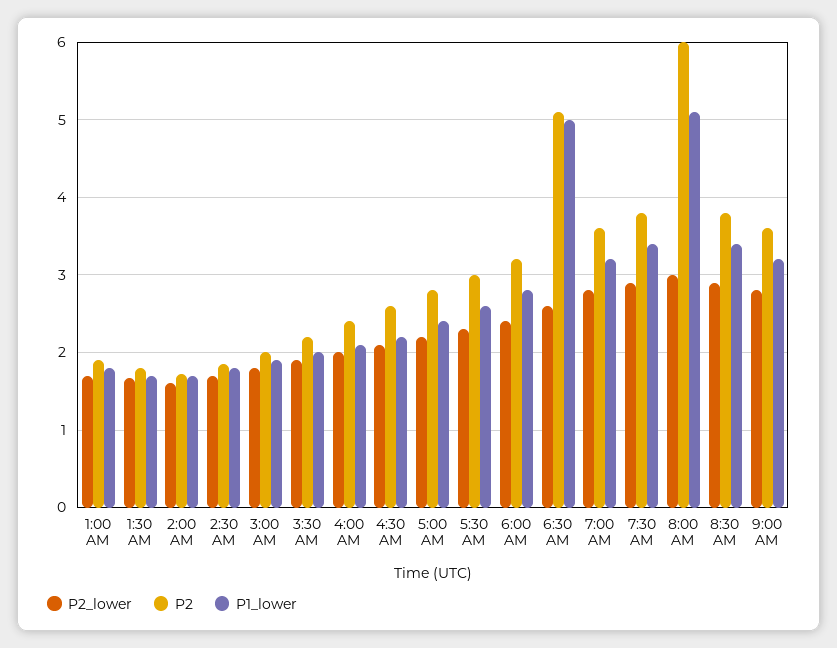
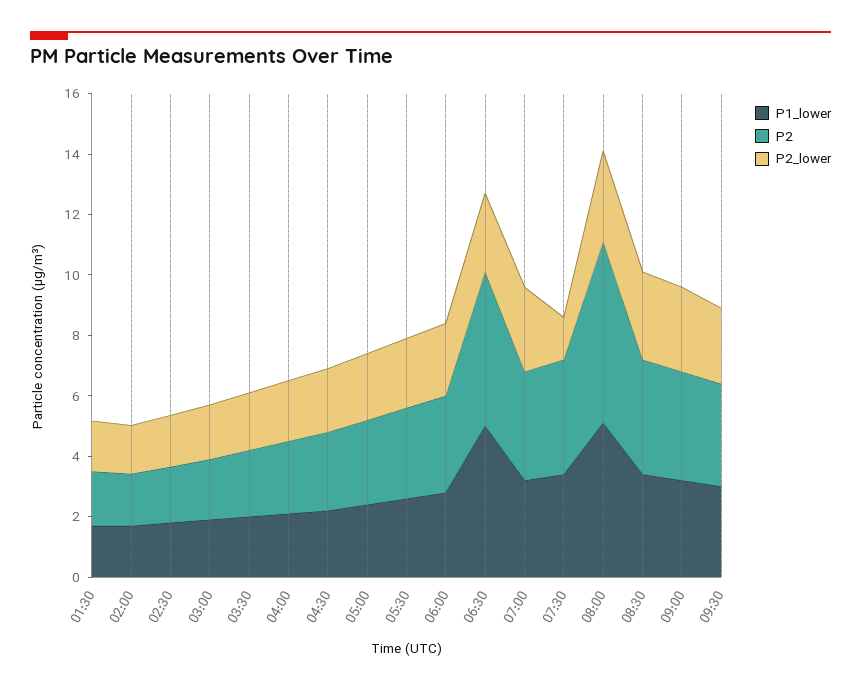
P2_lower, 1:00 AM: 1.7 -> none
P2, 1:00 AM: 1.9 -> none
P1_lower, 1:00 AM: 1.8 -> none
P2_lower, 7:30 AM: 2.9 -> 1.5
P1_lower, 09:30: none -> 3
P2, 09:30: none -> 3.5
P2_lower, 09:30: none -> 2.5

